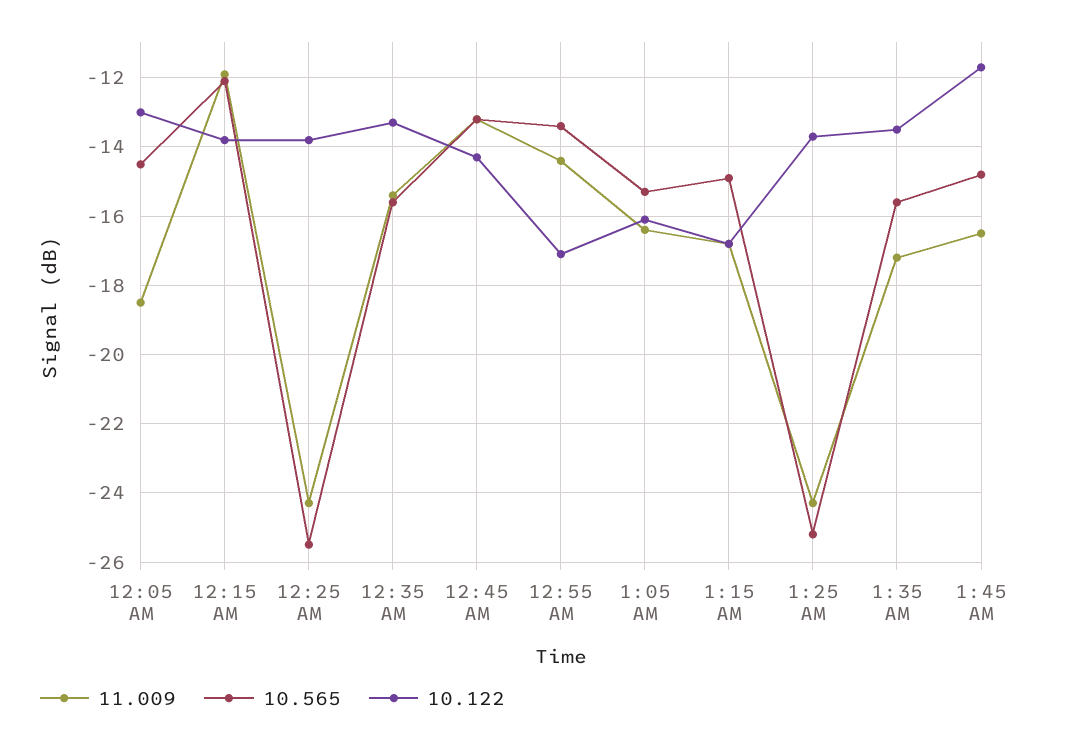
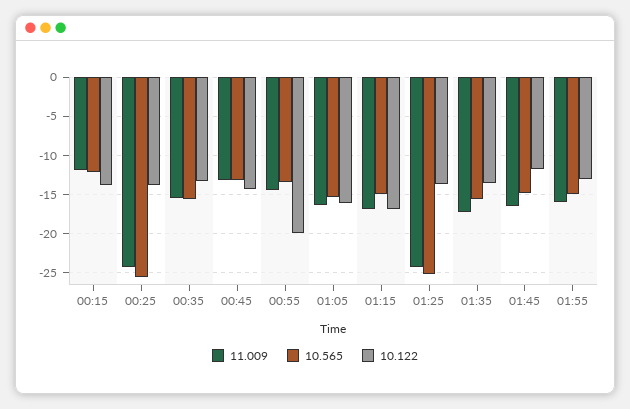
11.009, 12:05 AM: -18.5 -> none
10.565, 12:05 AM: -14.5 -> none
10.122, 12:05 AM: -13 -> none
10.122, 12:55 AM: -17 -> -20
11.009, 01:55: none -> -16
10.565, 01:55: none -> -15
10.122, 01:55: none -> -13

